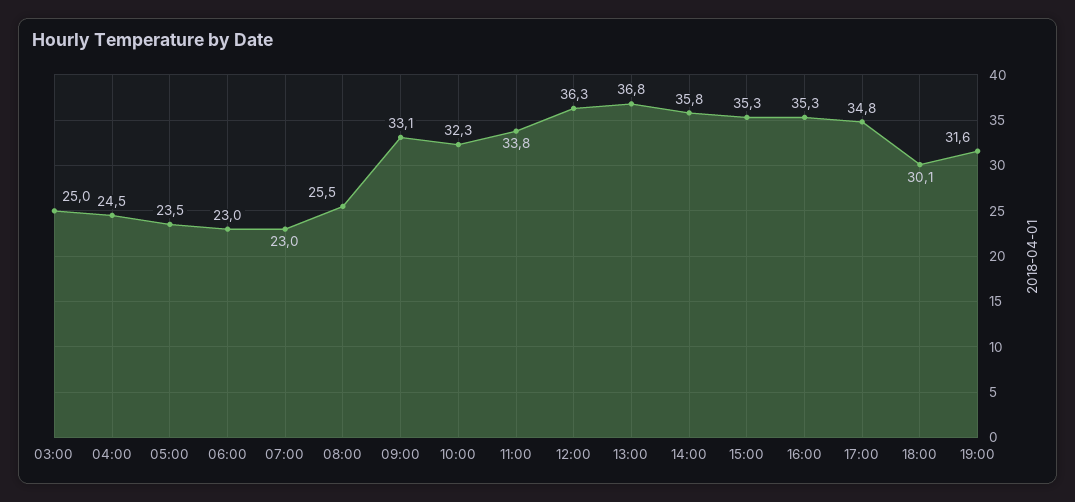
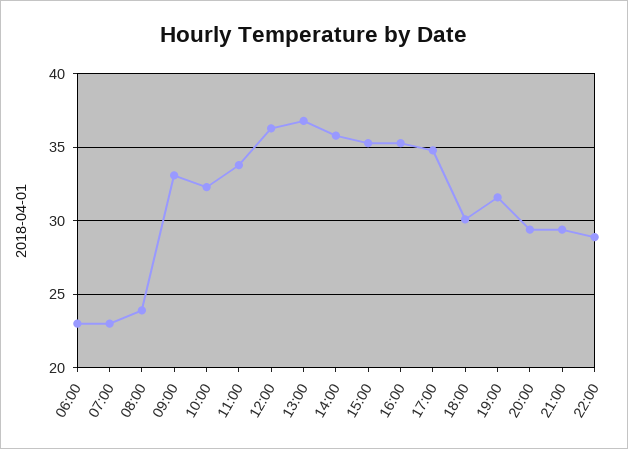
03:00: 25 -> none
04:00: 24.5 -> none
05:00: 23.5 -> none
08:00: 25.5 -> 24
20:00: none -> 29.5
21:00: none -> 29.5
22:00: none -> 29

